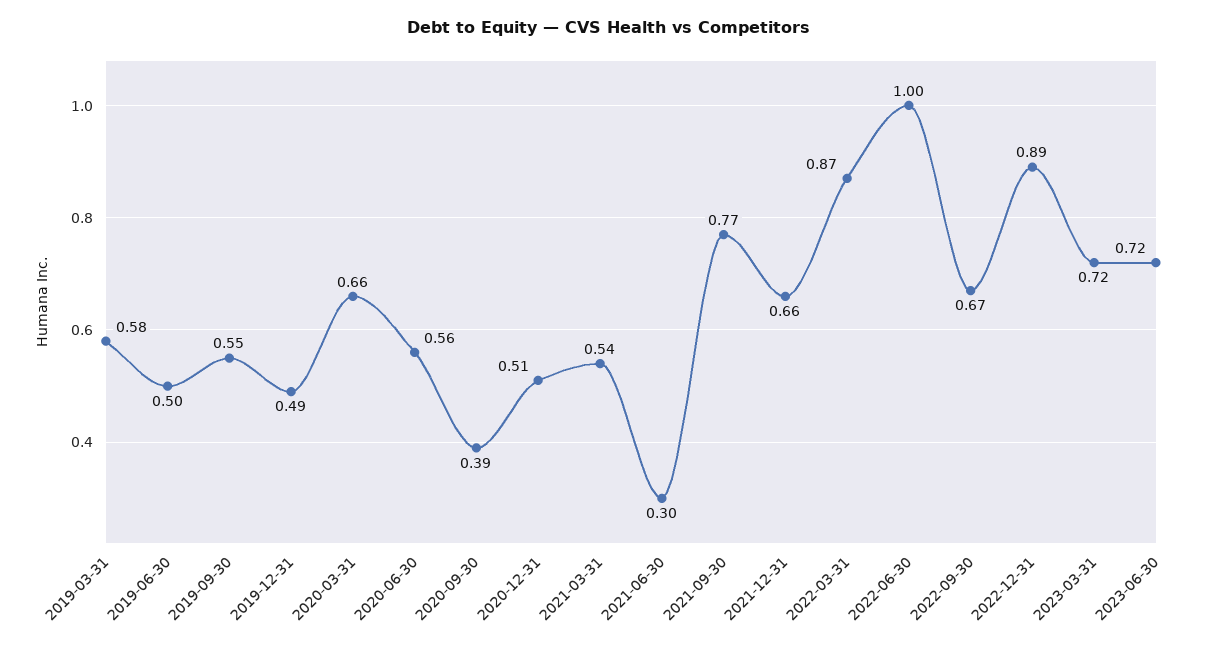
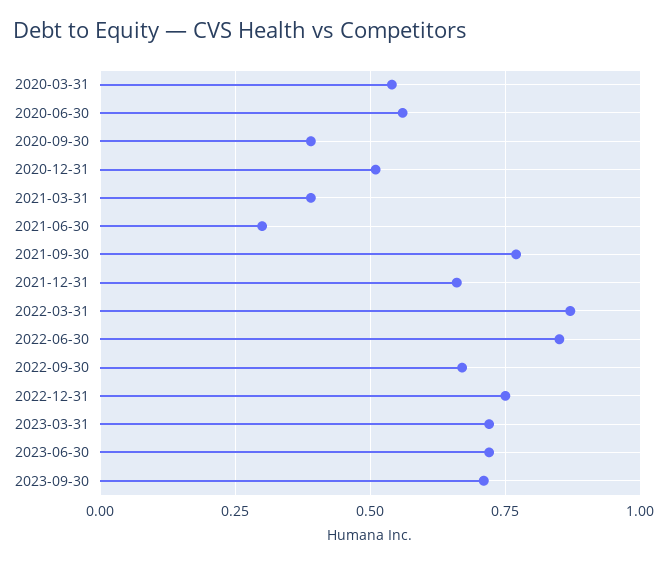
2019-03-31: 0.58 -> none
2019-06-30: 0.5 -> none
2019-09-30: 0.55 -> none
2019-12-31: 0.49 -> none
2020-03-31: 0.66 -> 0.55
2021-03-31: 0.54 -> 0.4
2022-06-30: 1 -> 0.85
2022-12-31: 0.89 -> 0.75
2023-09-30: none -> 0.7

